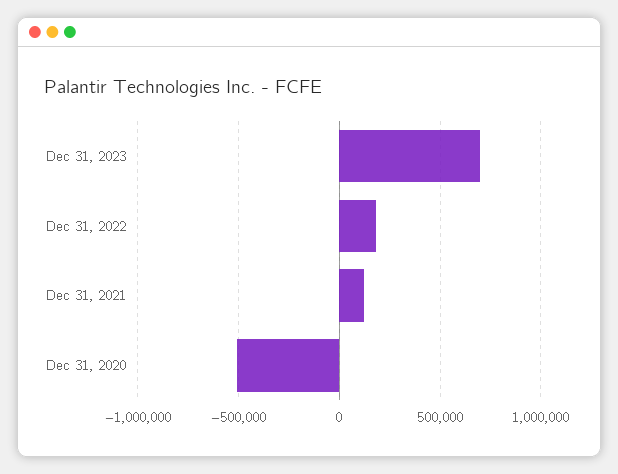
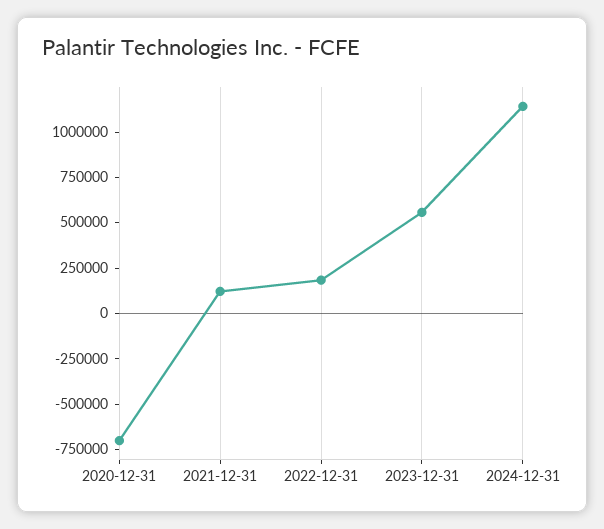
Dec 31, 2023: 700000 -> 550000
Dec 31, 2020: -500000 -> -700000
2024-12-31: none -> 1150000

